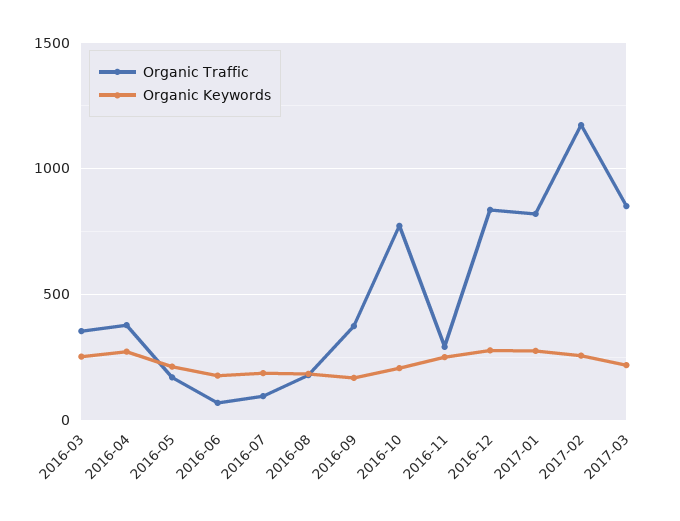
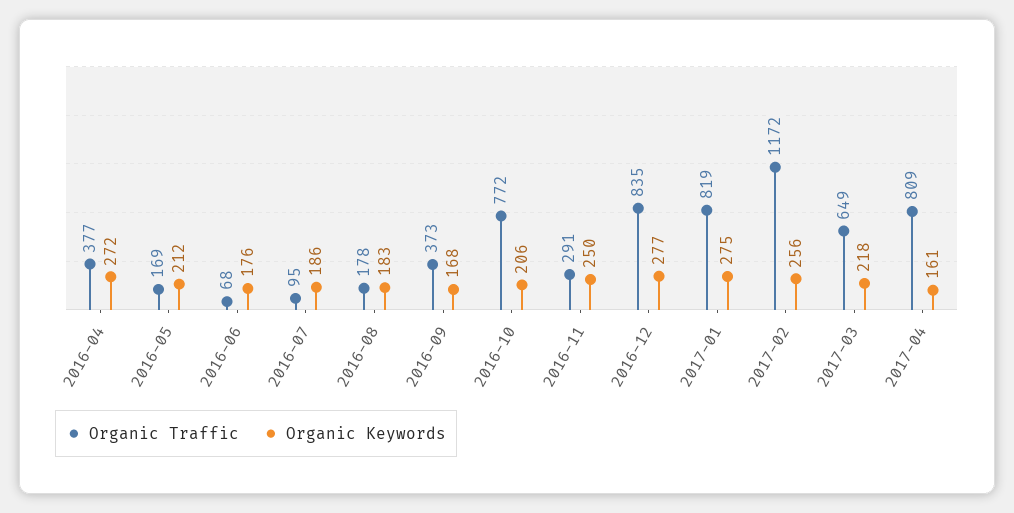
Organic Traffic, 2016-03: 350 -> none
Organic Keywords, 2016-03: 250 -> none
Organic Traffic, 2017-03: 850 -> 649
Organic Traffic, 2017-04: none -> 809
Organic Keywords, 2017-04: none -> 161

